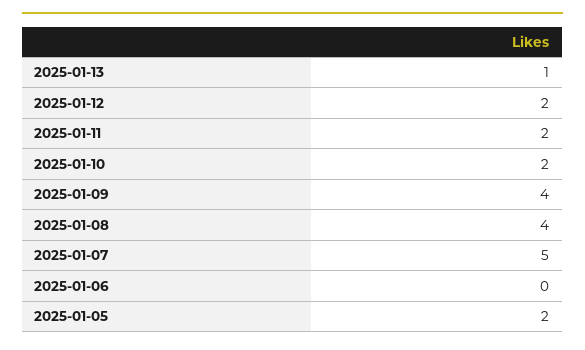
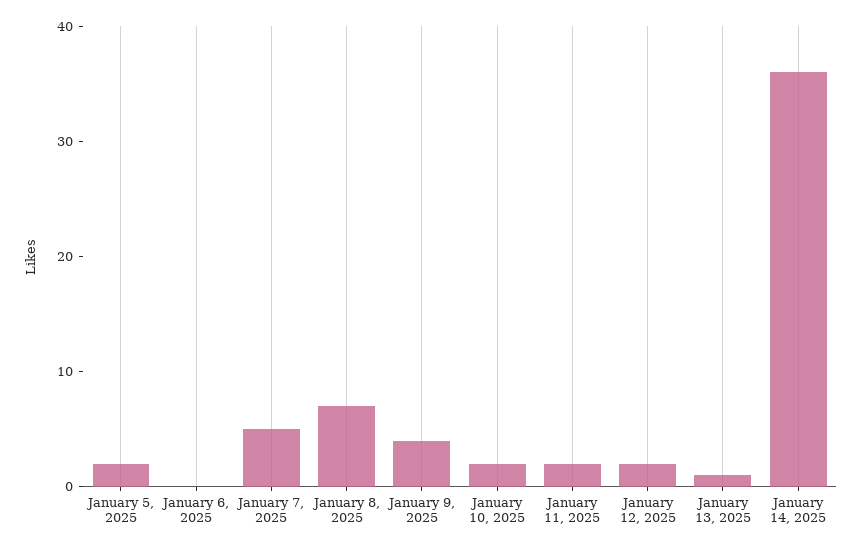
2025-01-08: 4 -> 7
January 14, 2025: none -> 36

